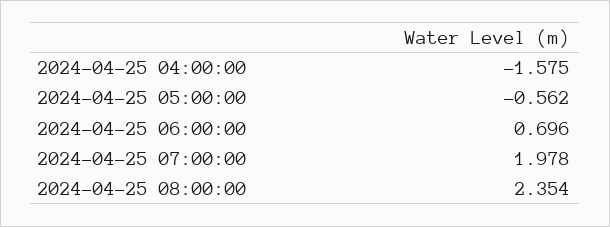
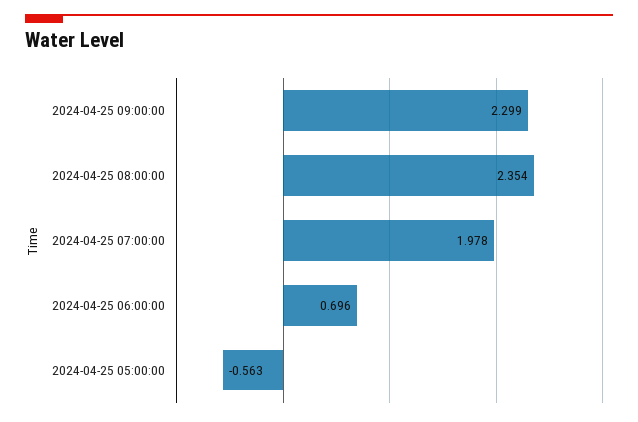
2024-04-25 04:00:00: -1.575 -> none
2024-04-25 05:00:00: -0.562 -> -0.563
2024-04-25 09:00:00: none -> 2.299

